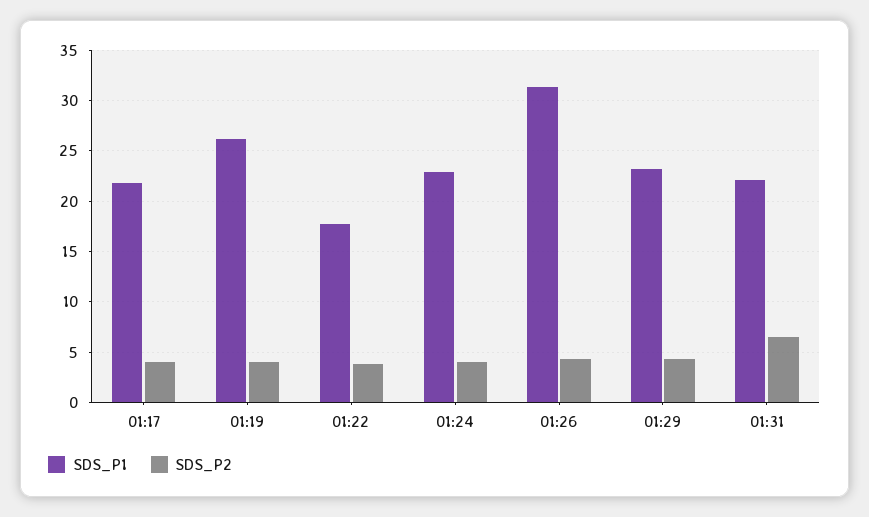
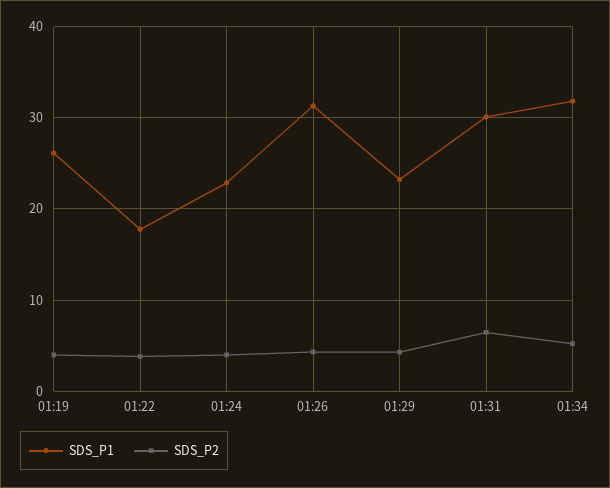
SDS_P1, 01:17: 22 -> none
SDS_P2, 01:17: 4 -> none
SDS_P1, 01:31: 22 -> 30
SDS_P1, 01:34: none -> 32
SDS_P2, 01:34: none -> 5

